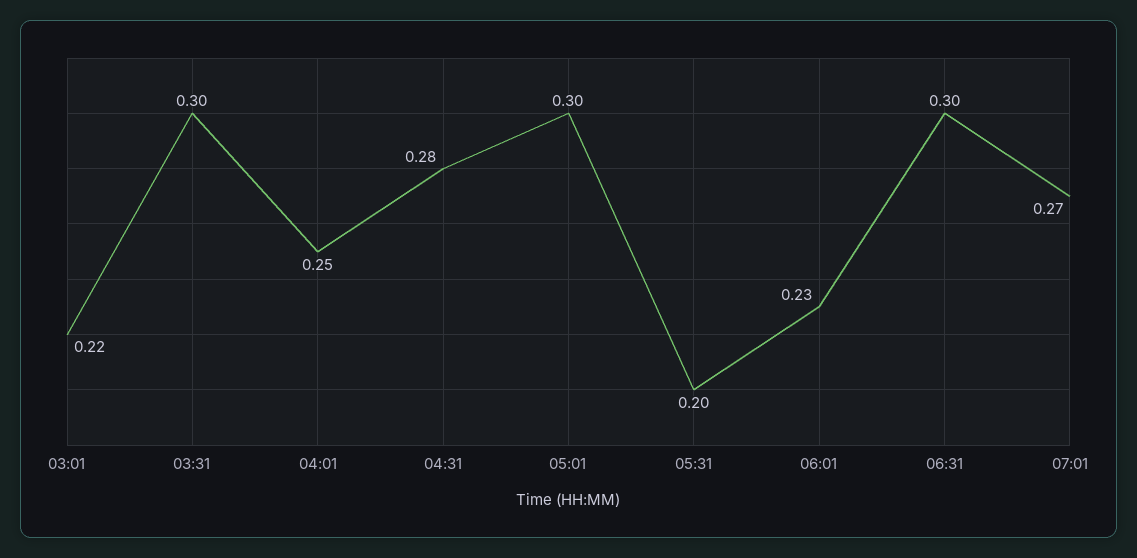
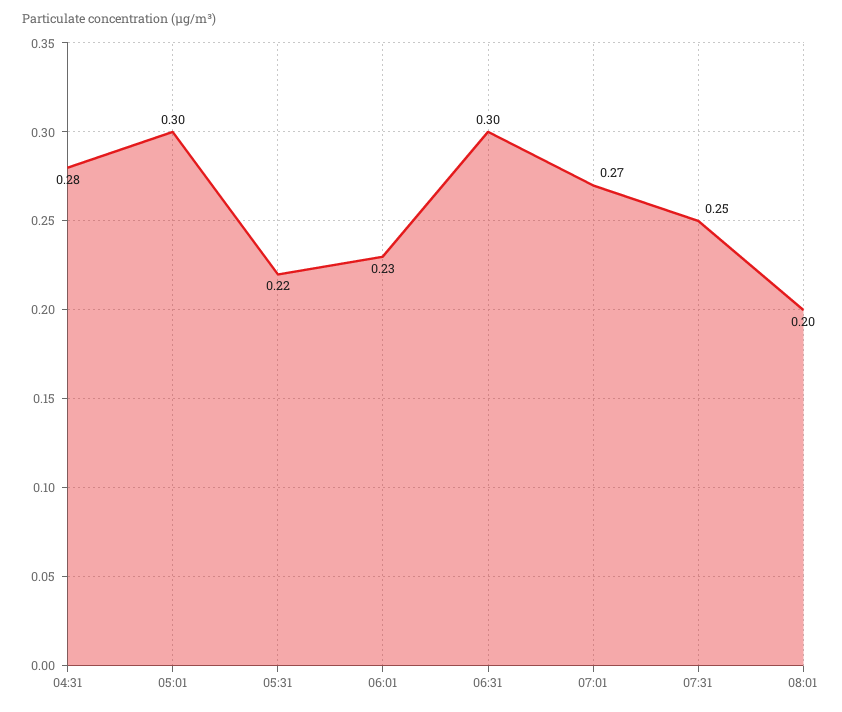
03:01: 0.22 -> none
03:31: 0.3 -> none
04:01: 0.25 -> none
05:31: 0.2 -> 0.22
07:31: none -> 0.25
08:01: none -> 0.2

